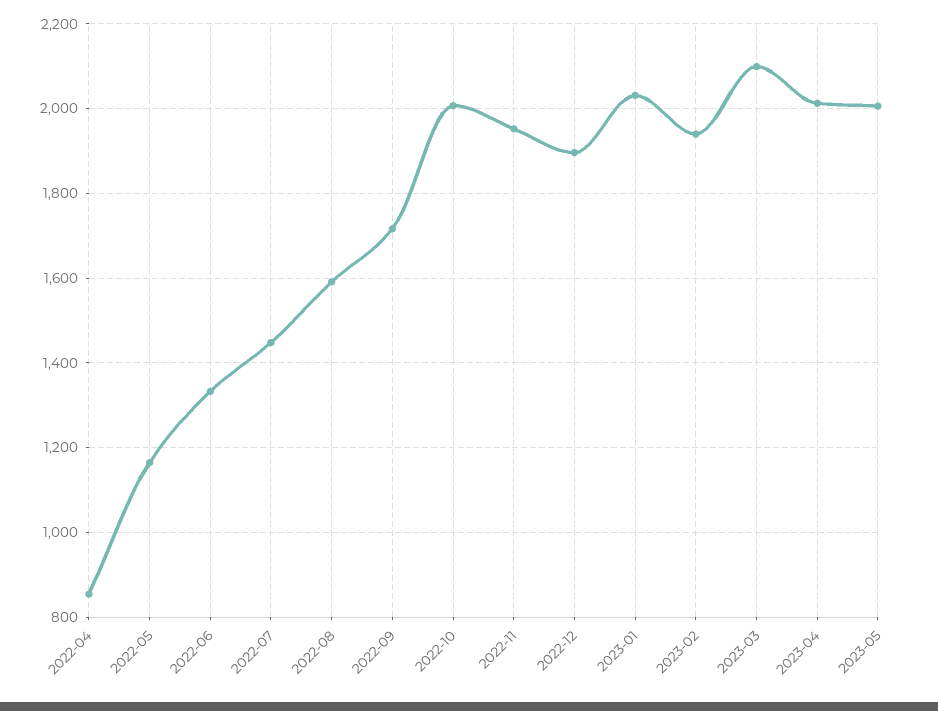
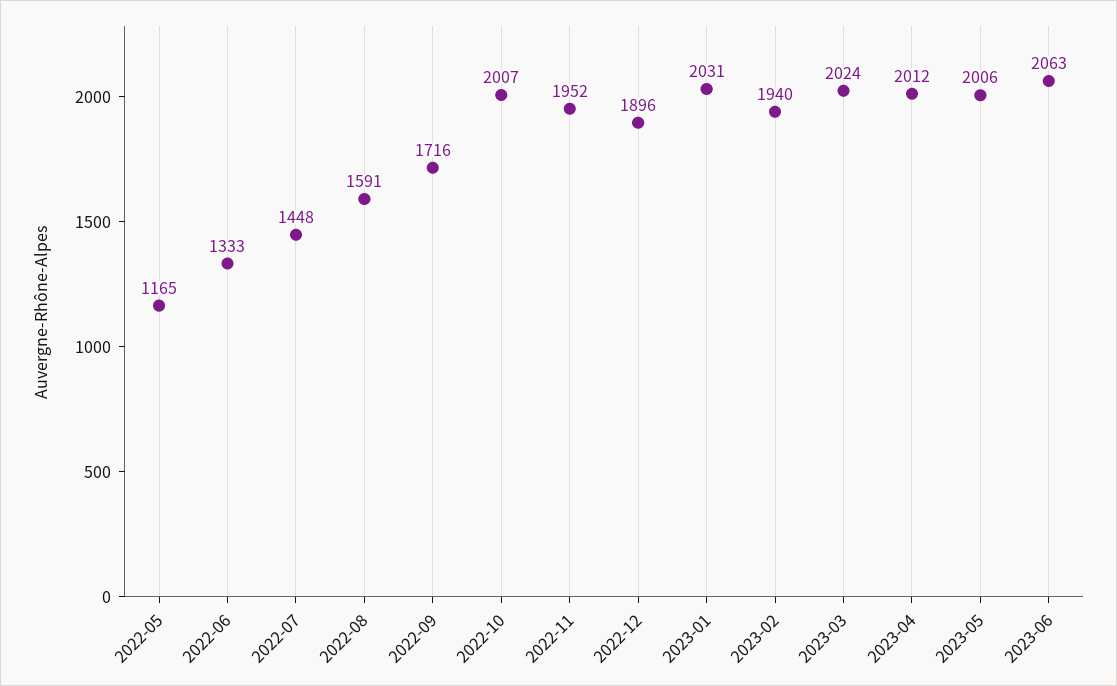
2022-04: 860 -> none
2023-03: 2100 -> 2024
2023-06: none -> 2063

